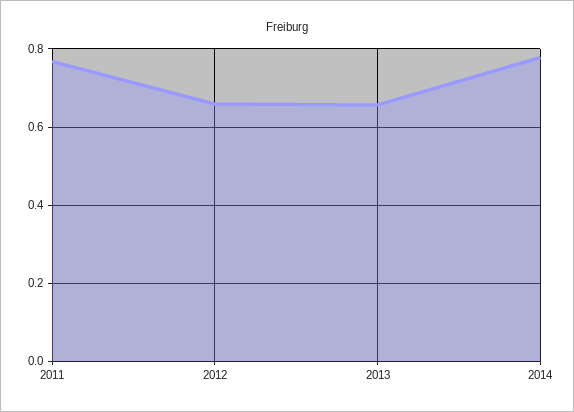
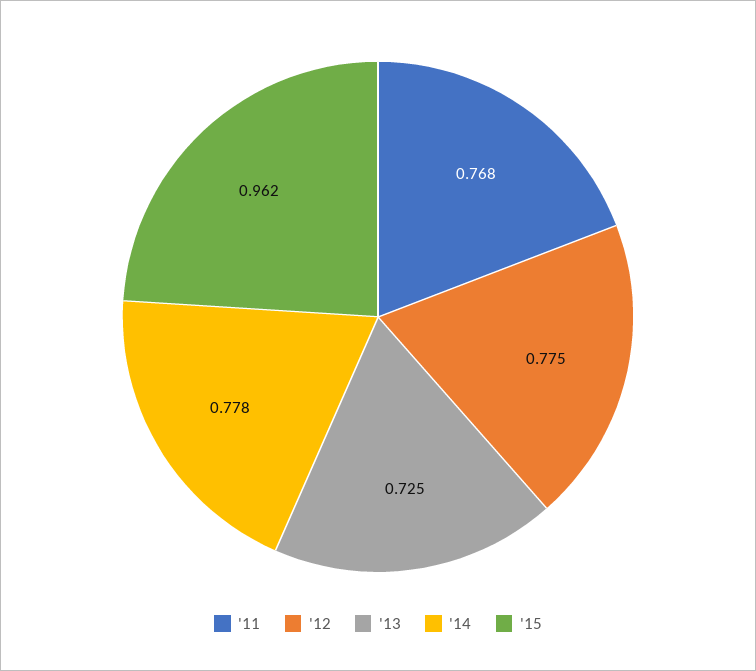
2012: 0.66 -> 0.775
2013: 0.66 -> 0.725
'15: none -> 0.962

